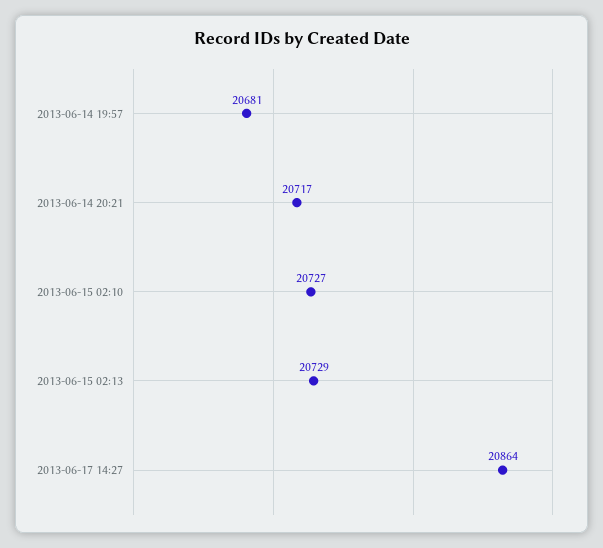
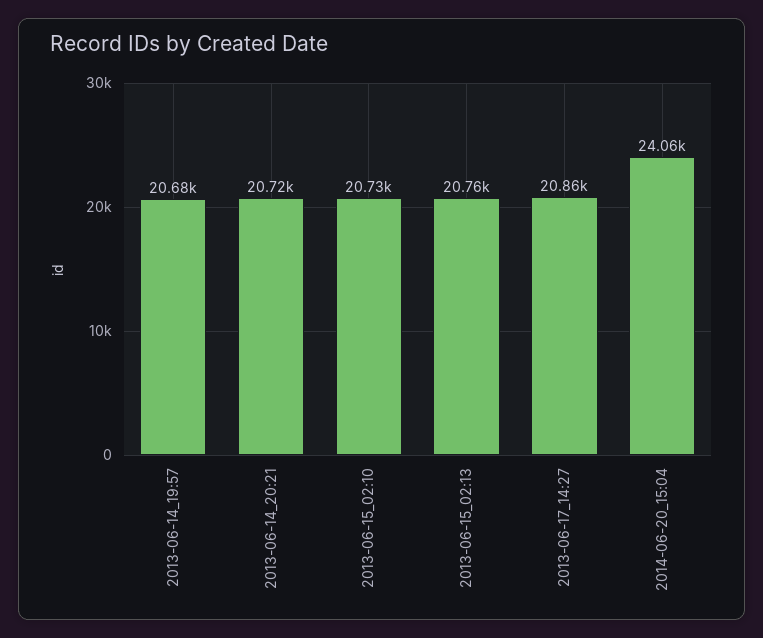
2013-06-15 02:13: 20729 -> 20760
2014-06-20_15:04: none -> 24060

